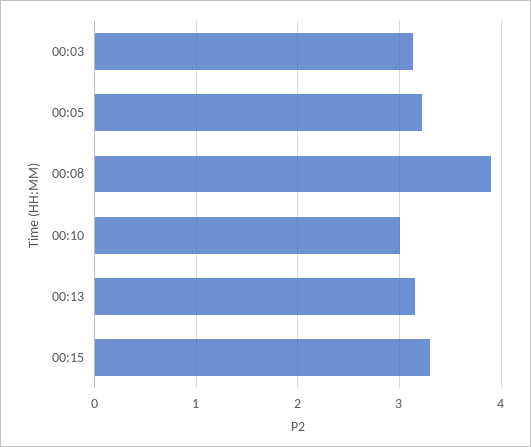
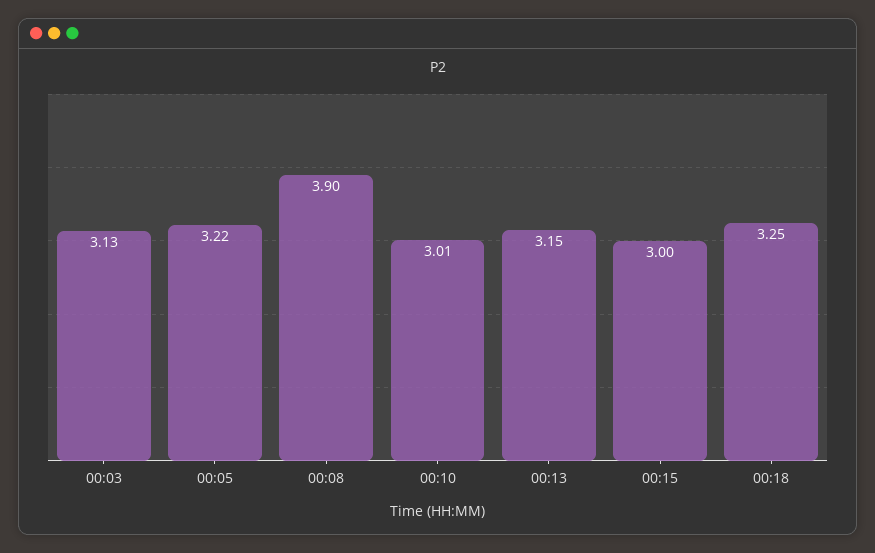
00:15: 3.3 -> 3
00:18: none -> 3.25

